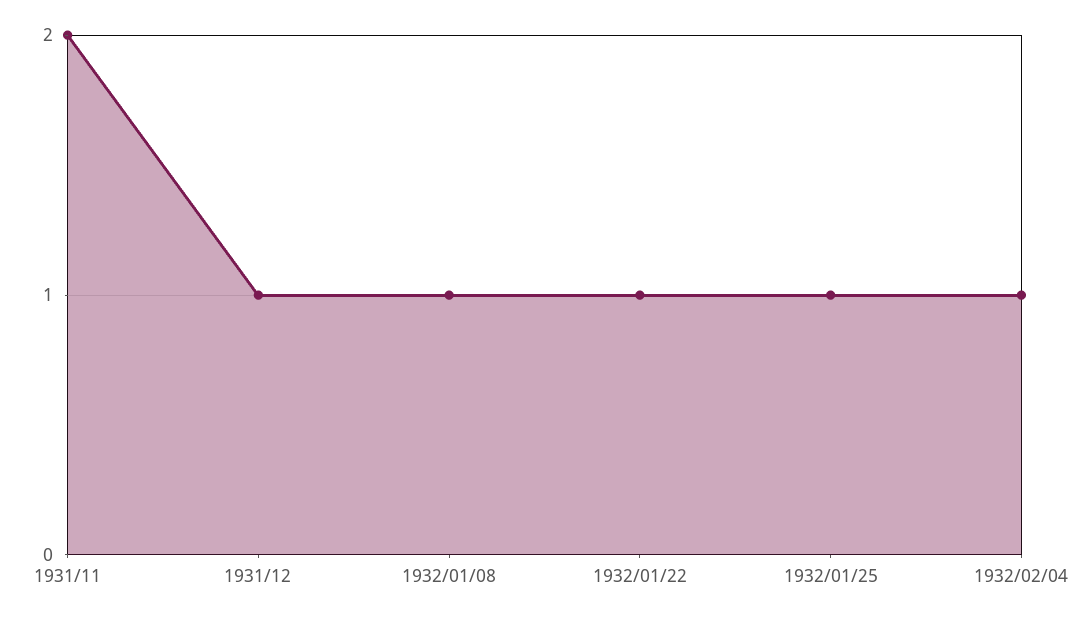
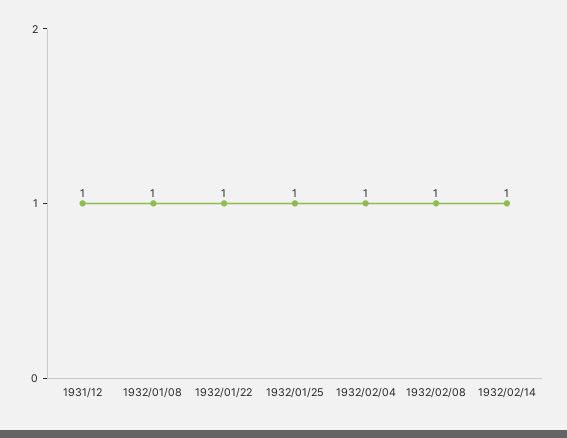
1931/11: 2 -> none
1932/02/08: none -> 1
1932/02/14: none -> 1

